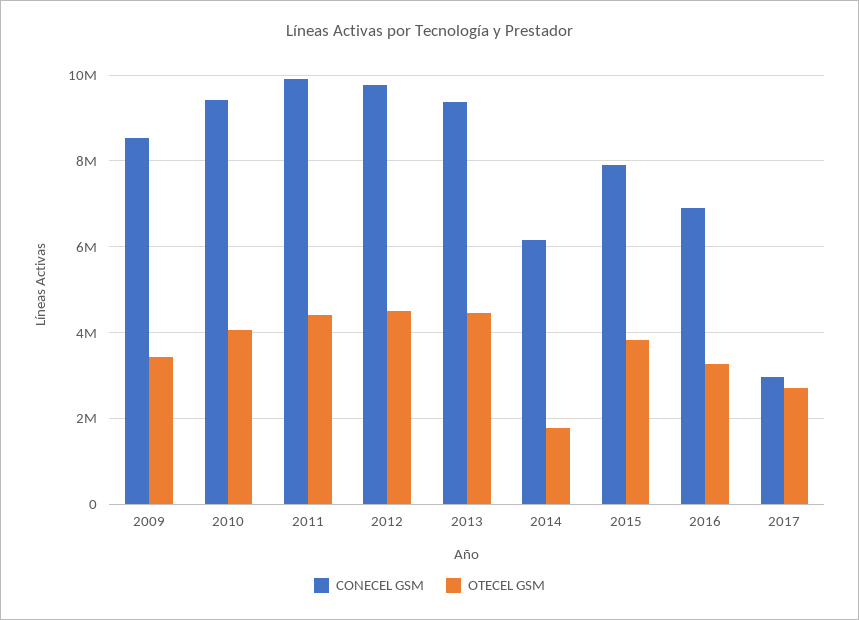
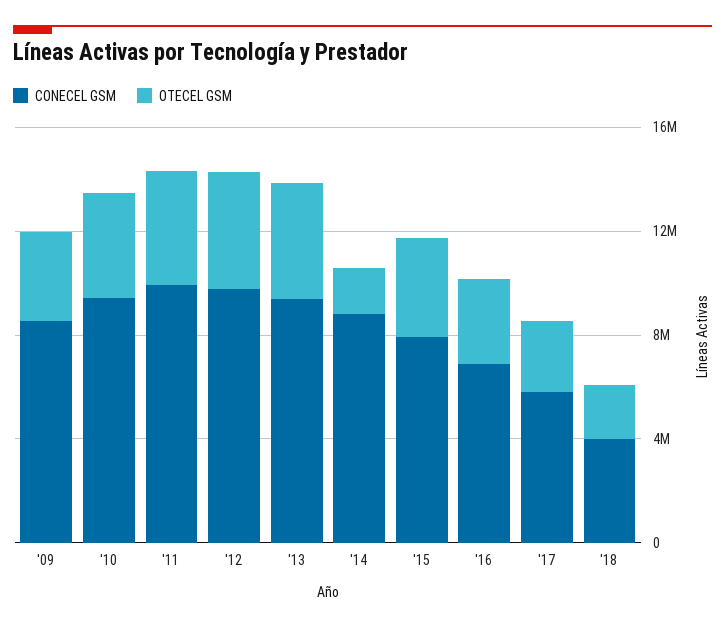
CONECEL GSM, 2014: 6200000 -> 9000000
CONECEL GSM, 2017: 3000000 -> 6000000
CONECEL GSM, '18: none -> 4000000
OTECEL GSM, '18: none -> 2000000

